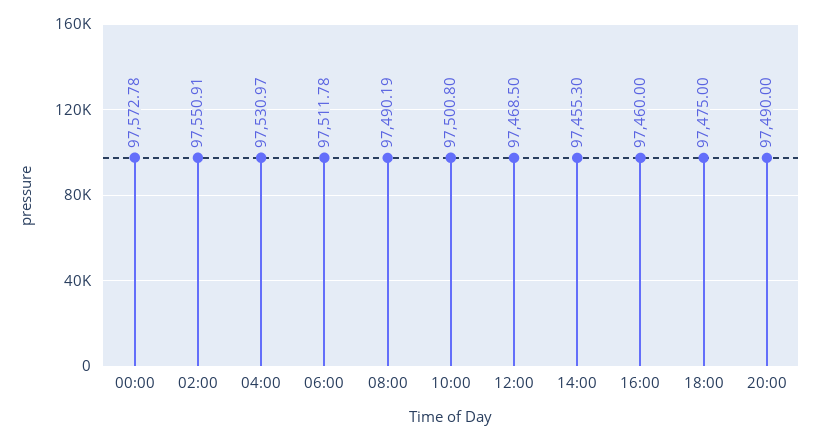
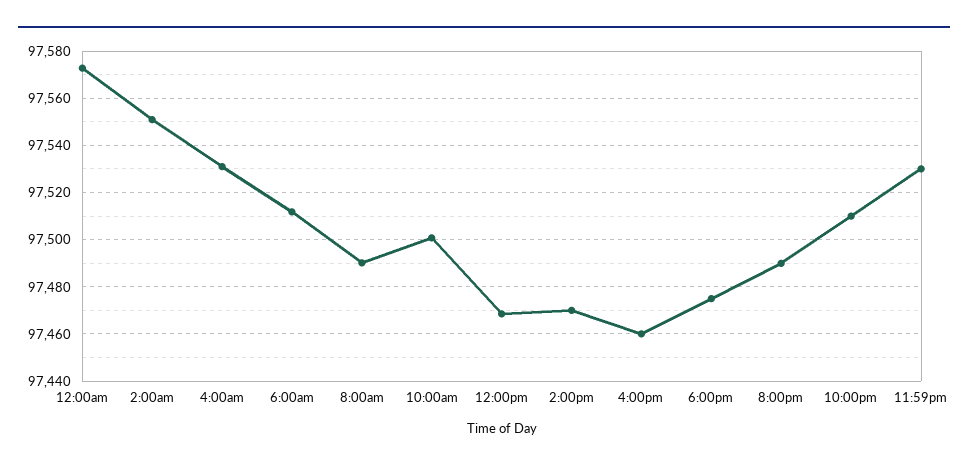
14:00: 97455.3 -> 97470
10:00pm: none -> 97510
11:59pm: none -> 97530

